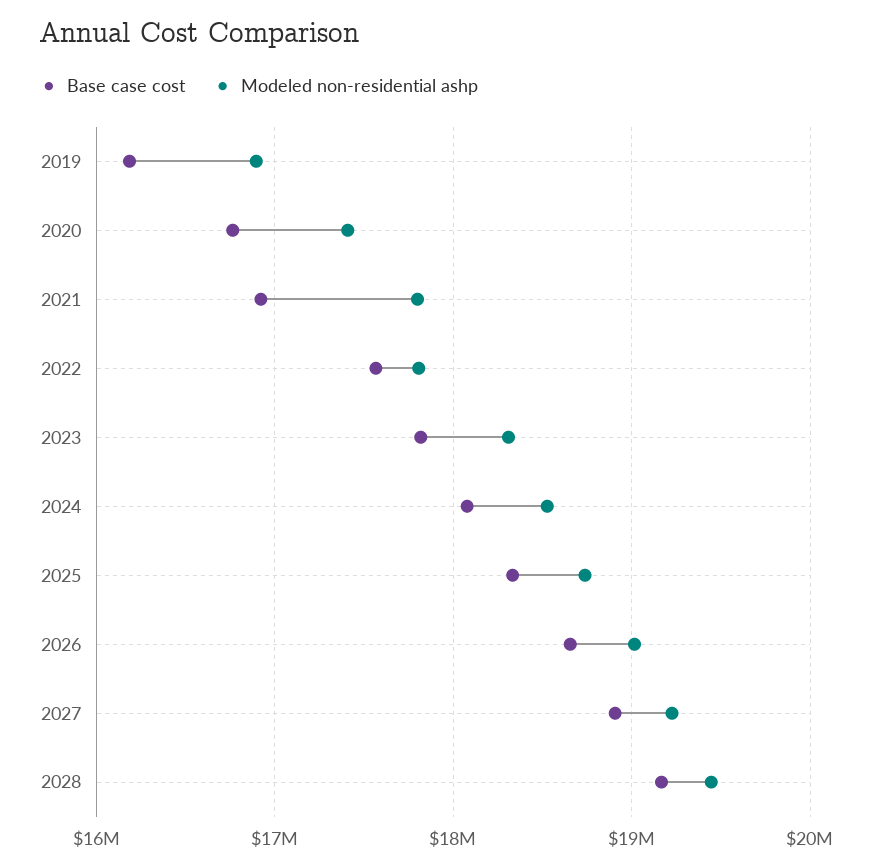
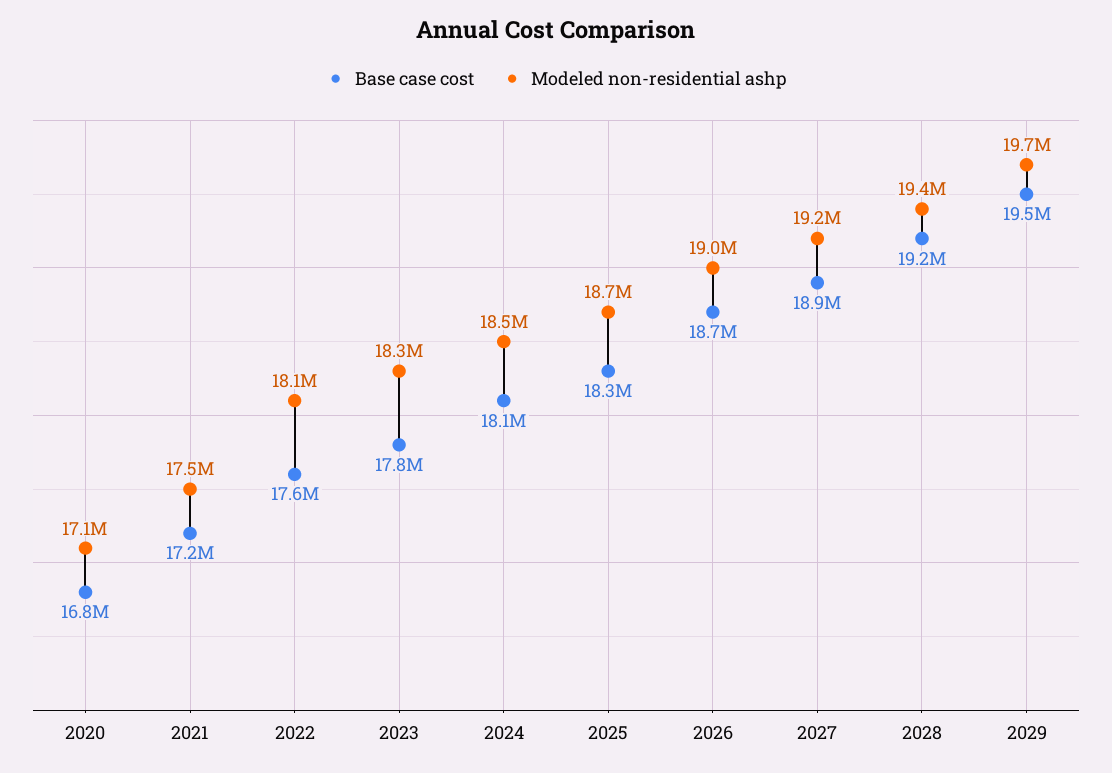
Base case cost, 2019: 16200000 -> none
Modeled non-residential ashp, 2019: 16900000 -> none
Modeled non-residential ashp, 2020: 17400000 -> 17100000
Base case cost, 2021: 16900000 -> 17200000
Modeled non-residential ashp, 2021: 17800000 -> 17500000
Modeled non-residential ashp, 2022: 17800000 -> 18100000
Base case cost, 2029: none -> 19500000
Modeled non-residential ashp, 2029: none -> 19700000

